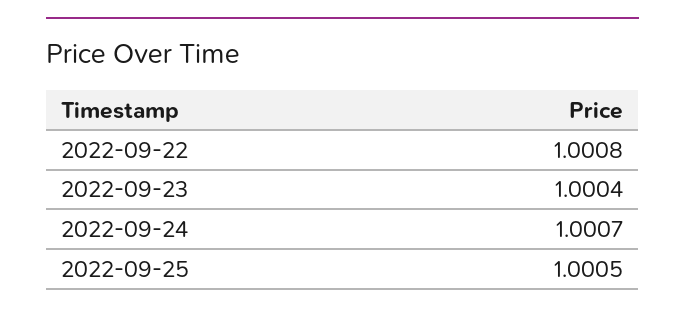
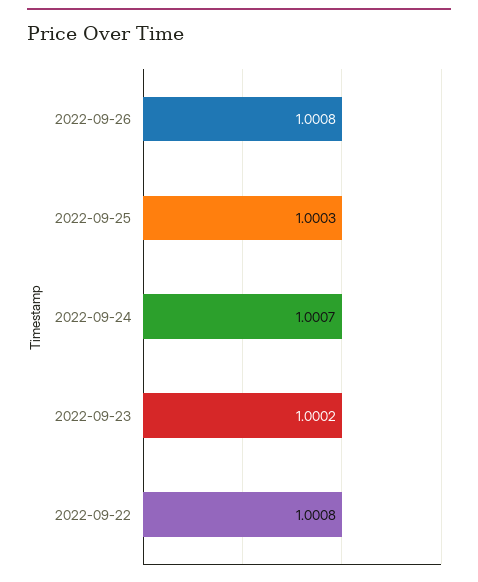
2022-09-23: 1.0004 -> 1.0002
2022-09-25: 1.0005 -> 1.0003
2022-09-26: none -> 1.0008

